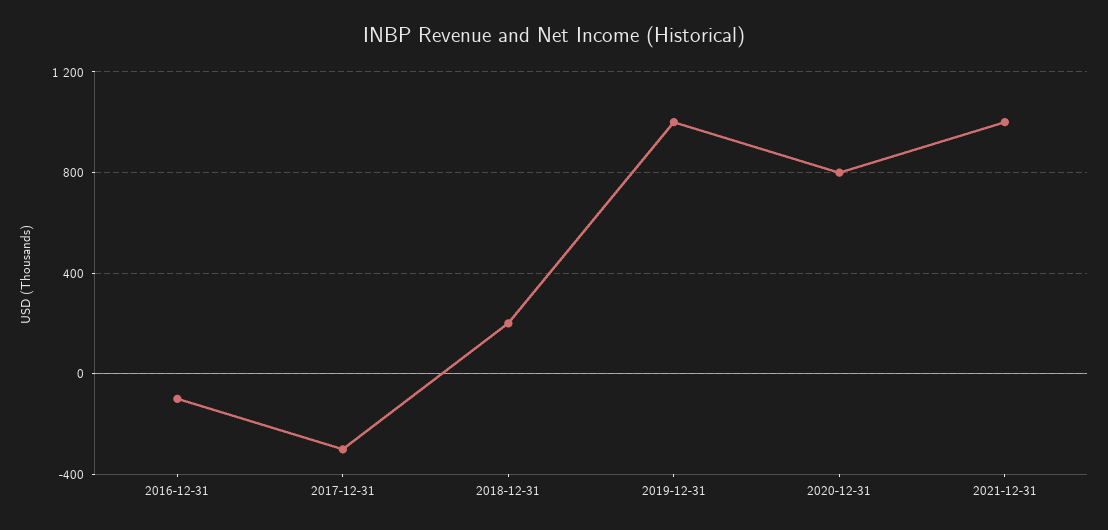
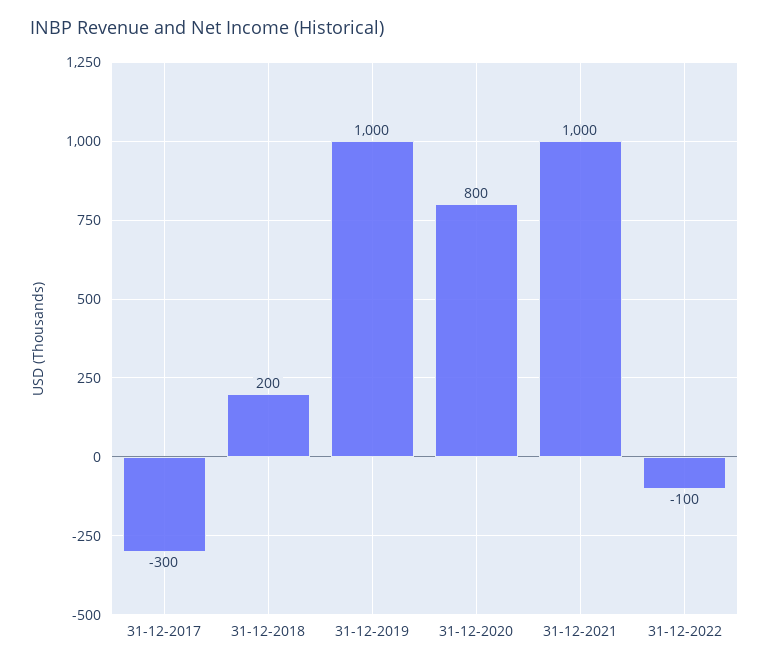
2016-12-31: -100 -> none
31-12-2022: none -> -100

